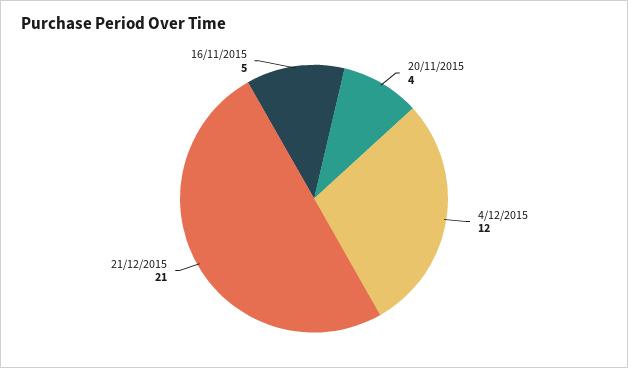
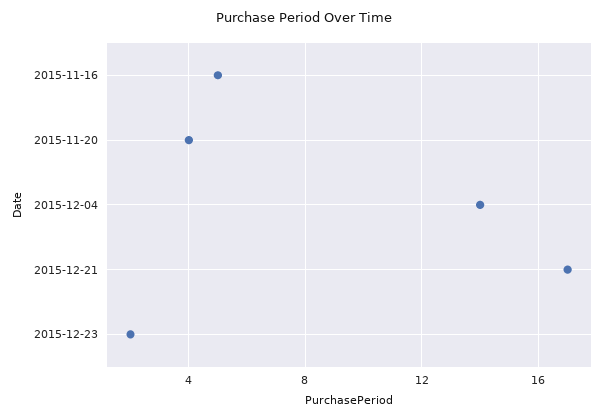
4/12/2015: 12 -> 14
21/12/2015: 21 -> 17
2015-12-23: none -> 2

